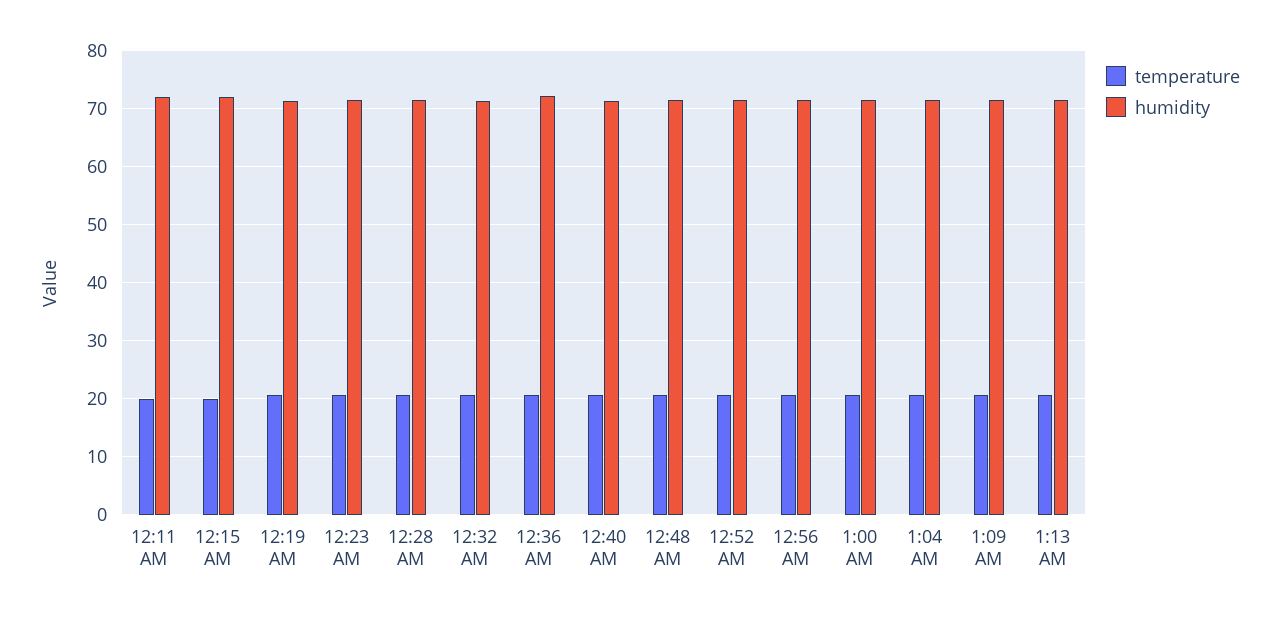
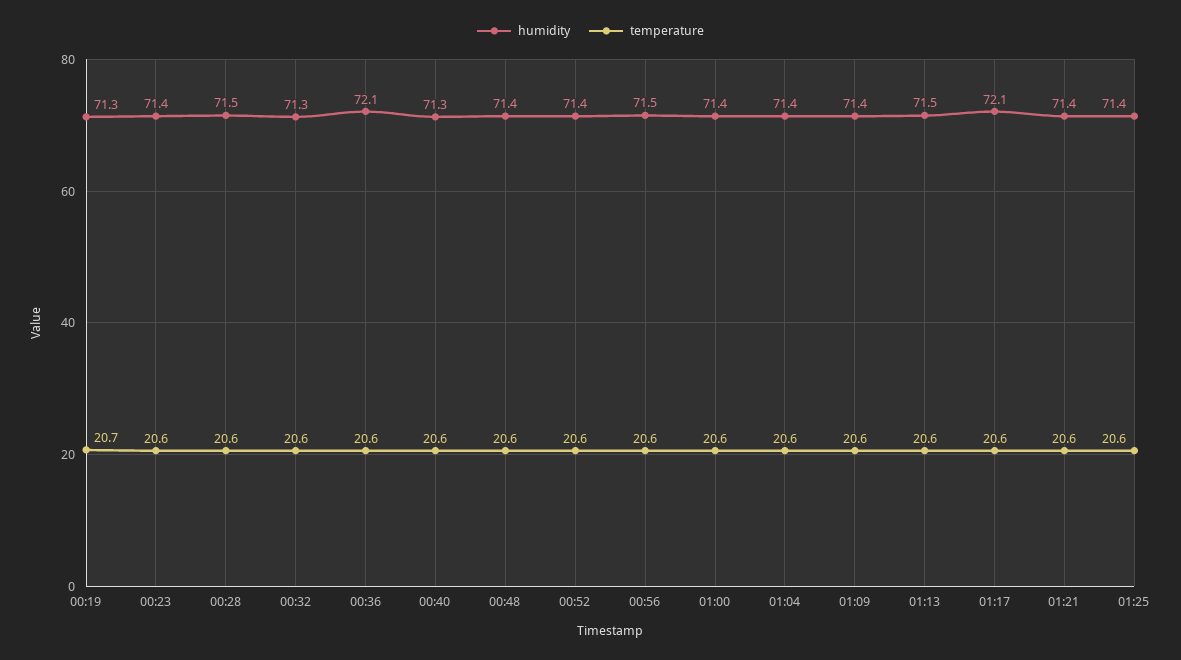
temperature, 12:11 AM: 20 -> none
humidity, 12:11 AM: 72 -> none
temperature, 12:15 AM: 20 -> none
humidity, 12:15 AM: 72 -> none
humidity, 01:17: none -> 72.1
temperature, 01:17: none -> 20.6
humidity, 01:21: none -> 71.4
temperature, 01:21: none -> 20.6
humidity, 01:25: none -> 71.4
temperature, 01:25: none -> 20.6

